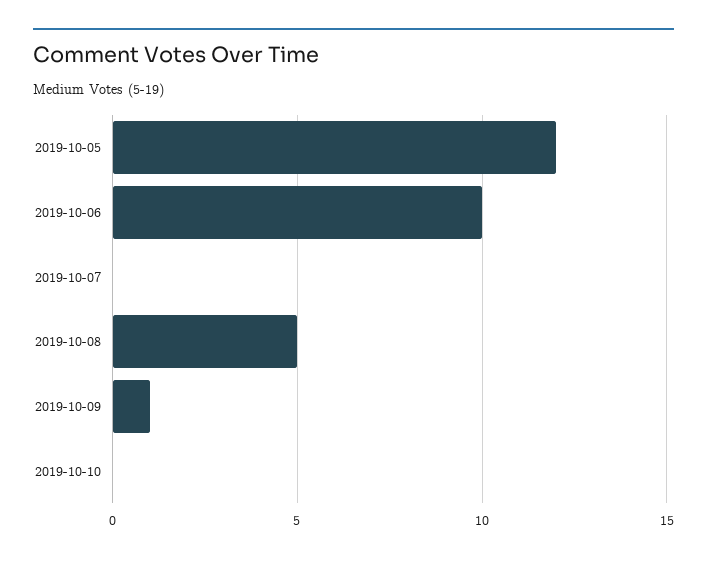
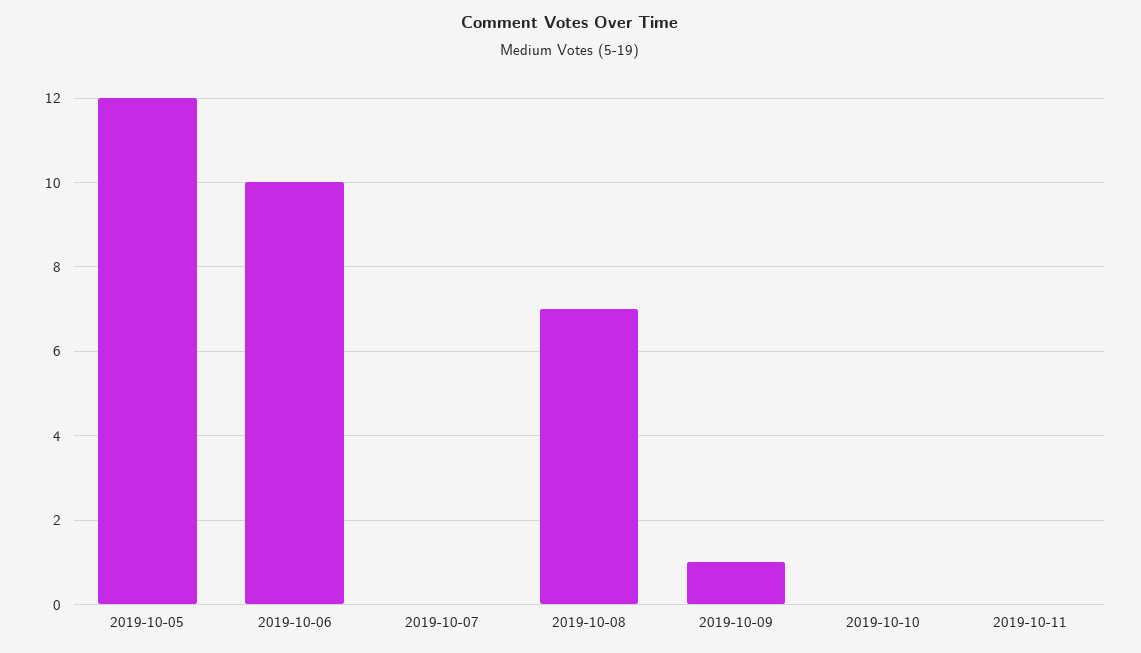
2019-10-08: 5 -> 7
2019-10-11: none -> 0

